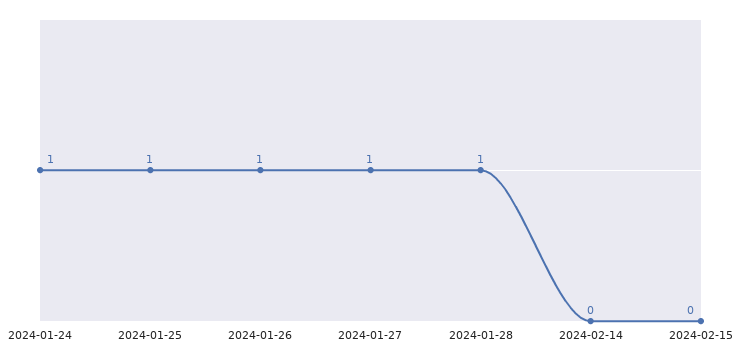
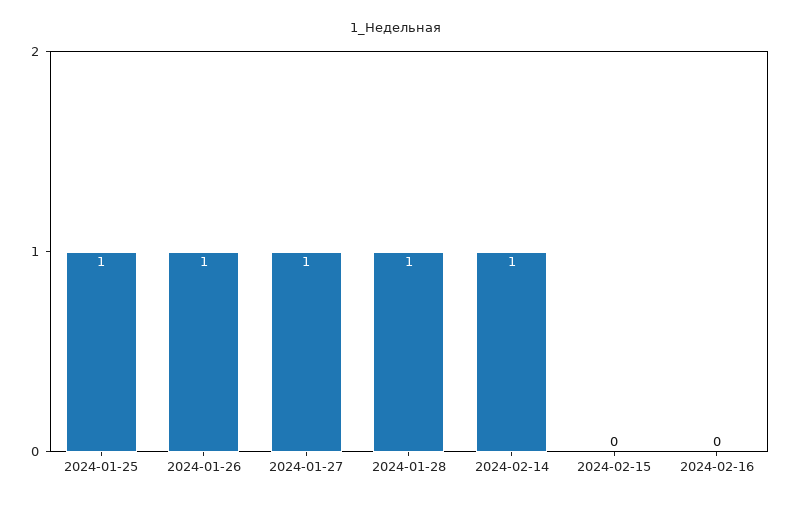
2024-01-24: 1 -> none
2024-02-14: 0 -> 1
2024-02-16: none -> 0

